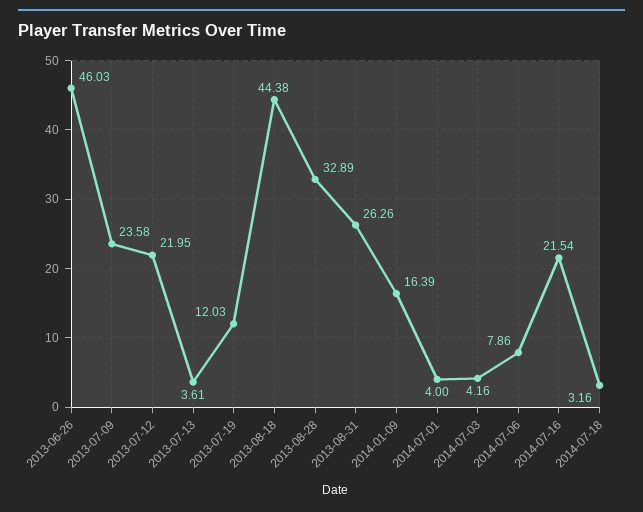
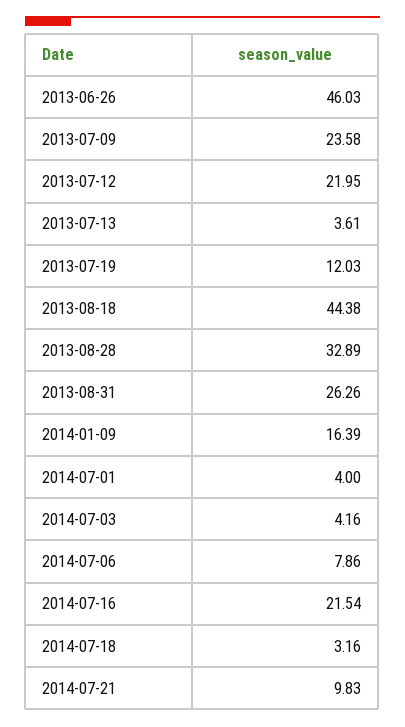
2014-07-21: none -> 9.83

